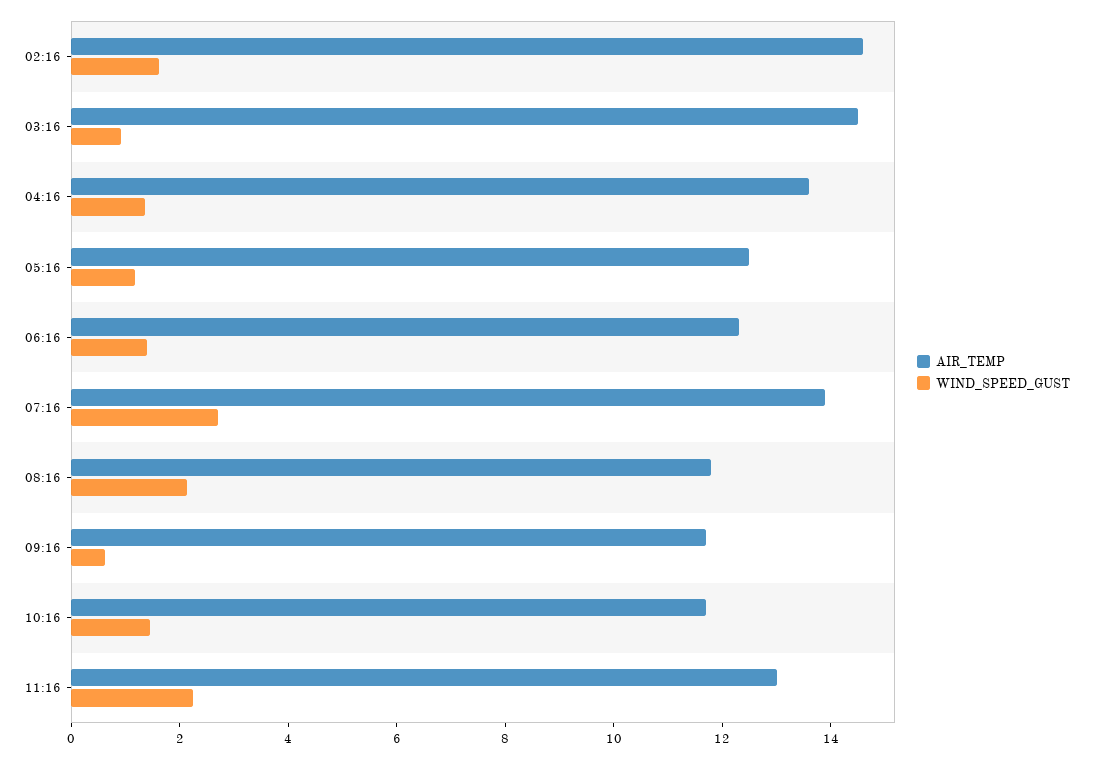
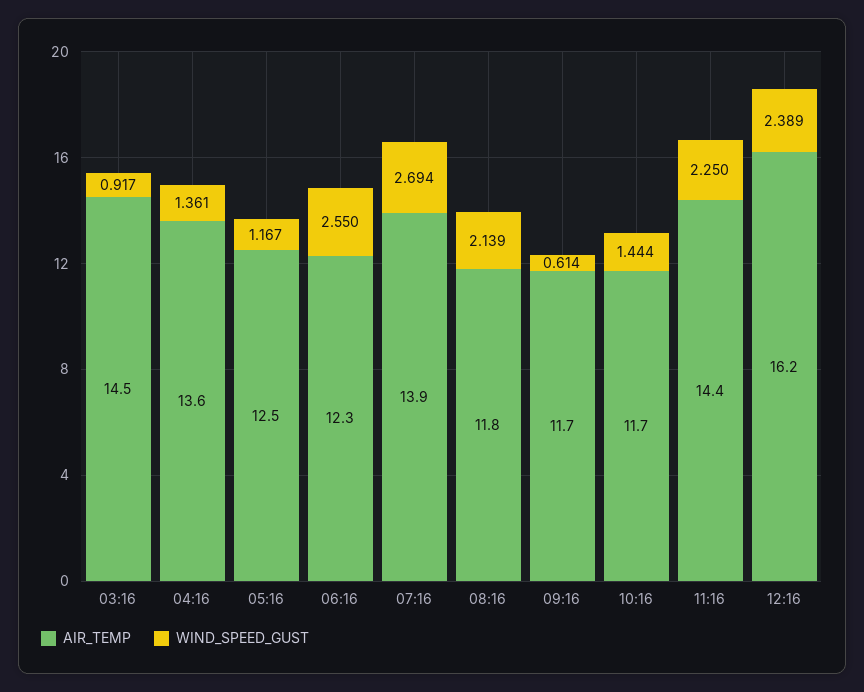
AIR_TEMP, 02:16: 14.5 -> none
WIND_SPEED_GUST, 02:16: 1.5 -> none
WIND_SPEED_GUST, 06:16: 1.5 -> 2.55
AIR_TEMP, 11:16: 13 -> 14.4
AIR_TEMP, 12:16: none -> 16.2
WIND_SPEED_GUST, 12:16: none -> 2.389

